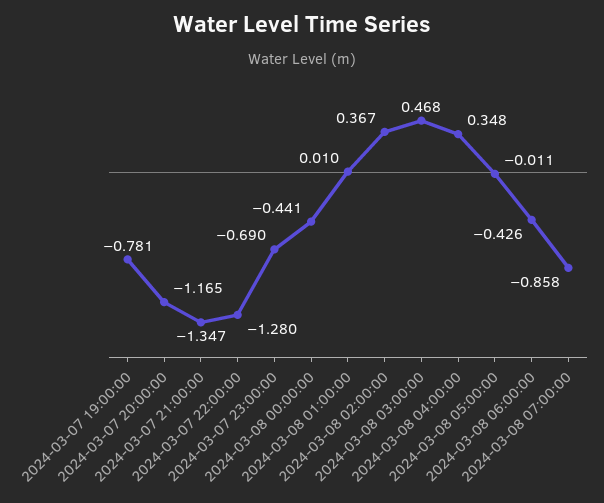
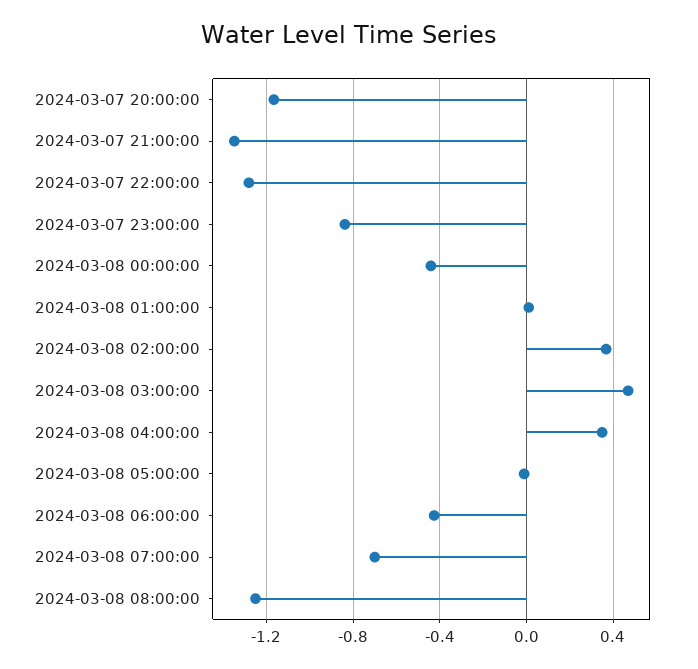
2024-03-07 19:00:00: -0.781 -> none
2024-03-07 23:00:00: -0.69 -> -0.85
2024-03-08 07:00:00: -0.858 -> -0.7
2024-03-08 08:00:00: none -> -1.25

